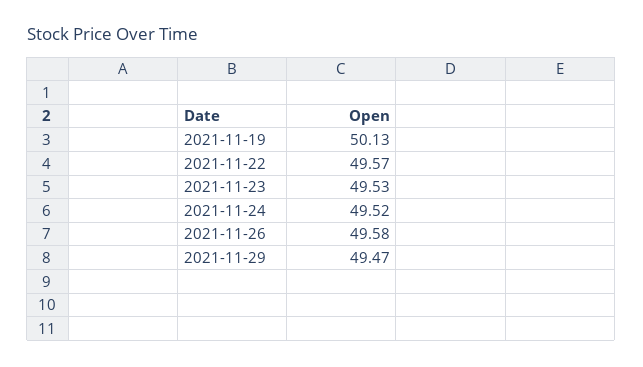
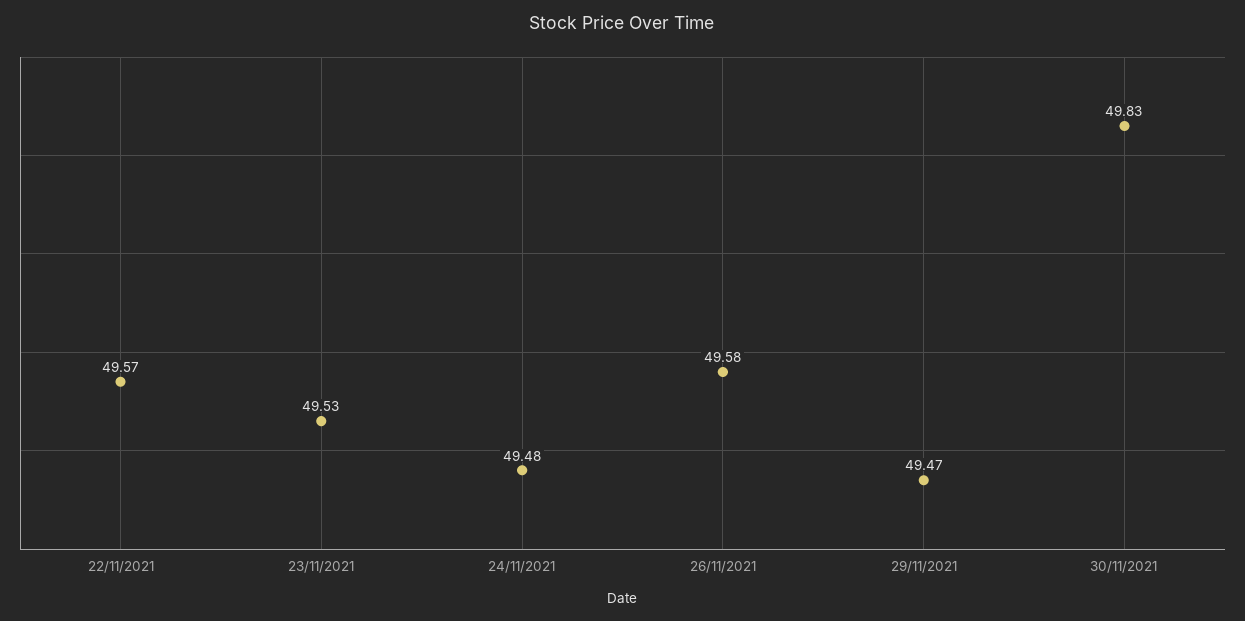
2021-11-19: 50.13 -> none
2021-11-24: 49.52 -> 49.48
30/11/2021: none -> 49.83

